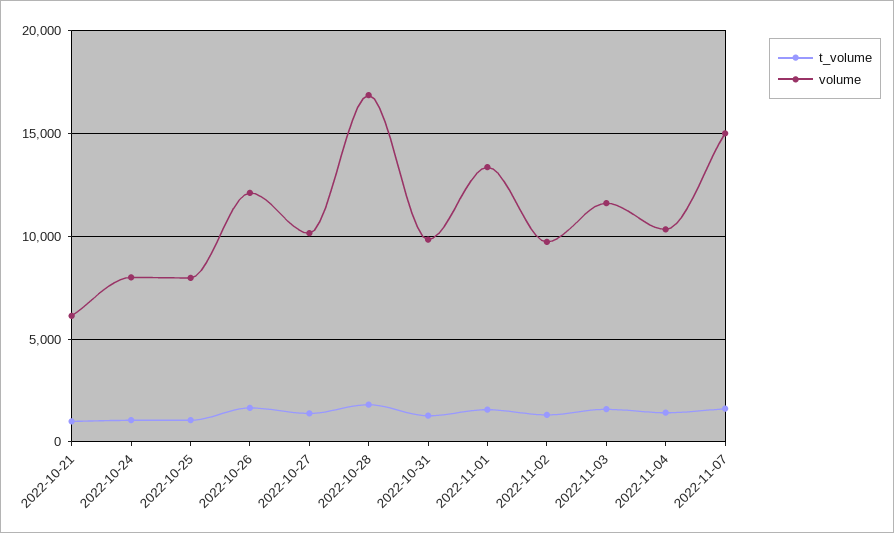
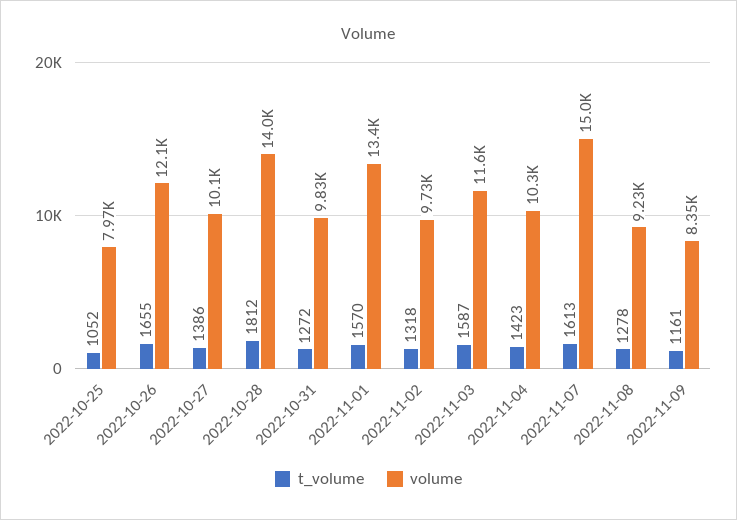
t_volume, 2022-10-21: 1000 -> none
volume, 2022-10-21: 6000 -> none
t_volume, 2022-10-24: 1000 -> none
volume, 2022-10-24: 8000 -> none
volume, 2022-10-28: 17000 -> 14000
t_volume, 2022-11-08: none -> 1278
volume, 2022-11-08: none -> 9230
t_volume, 2022-11-09: none -> 1161
volume, 2022-11-09: none -> 8350

